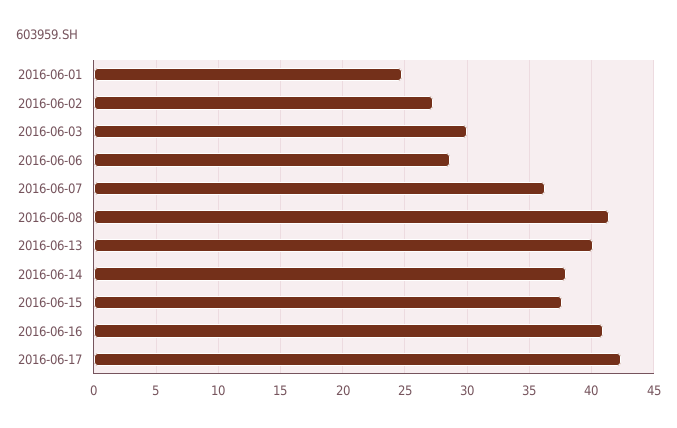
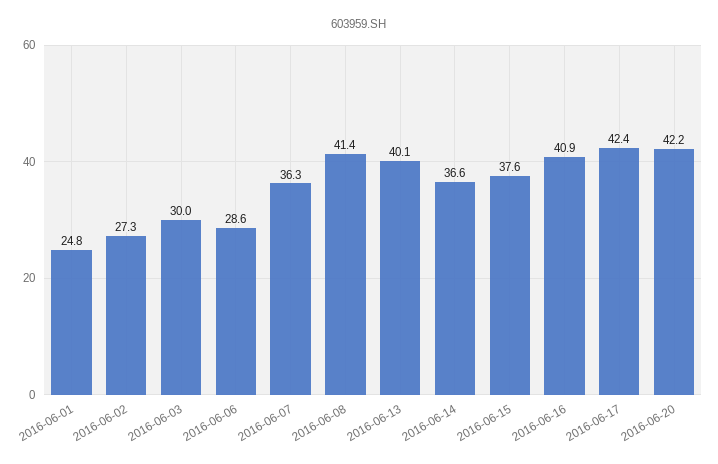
2016-06-14: 38 -> 36.6
2016-06-20: none -> 42.2

